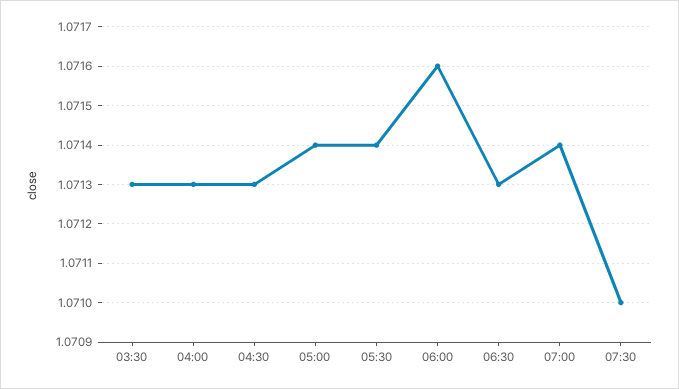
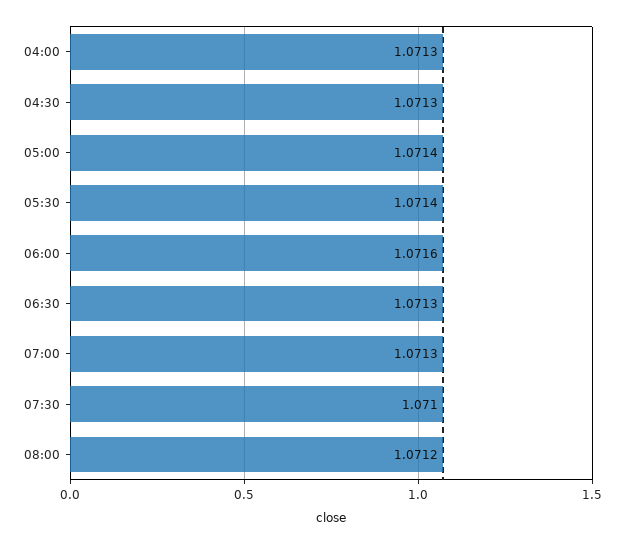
03:30: 1.0713 -> none
07:00: 1.0714 -> 1.0713
08:00: none -> 1.0712

